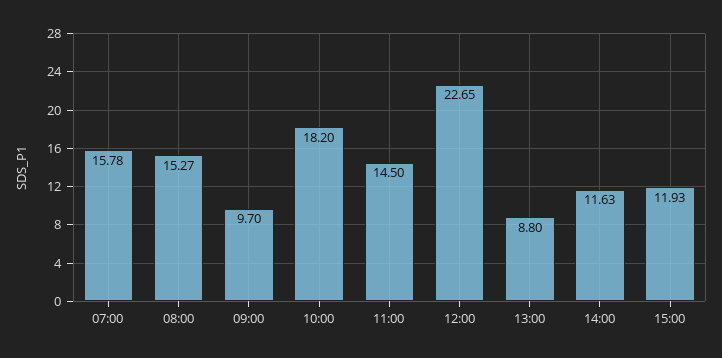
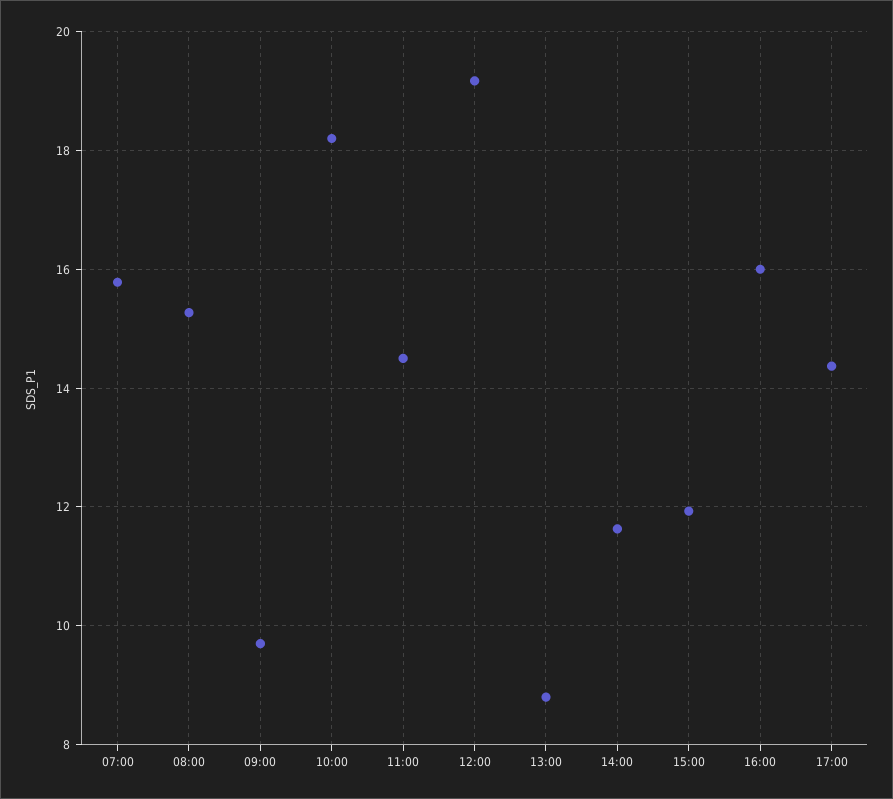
12:00: 22.65 -> 19.2
16:00: none -> 16
17:00: none -> 14.4

